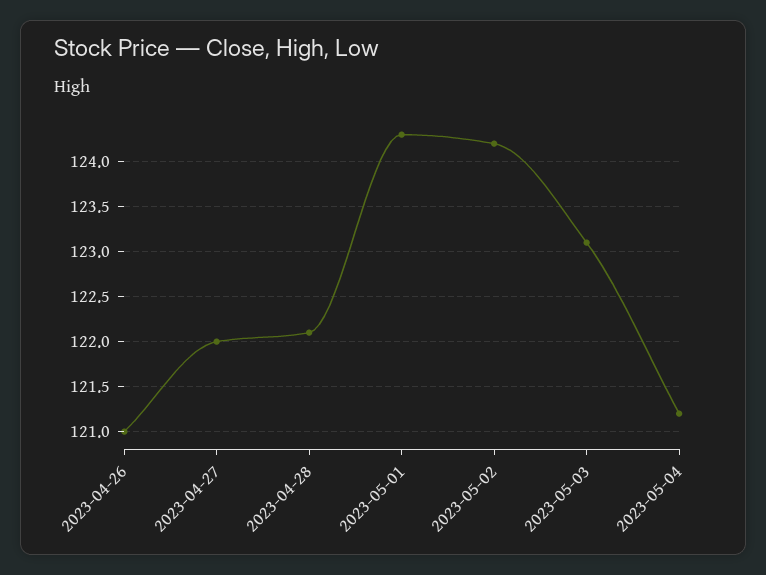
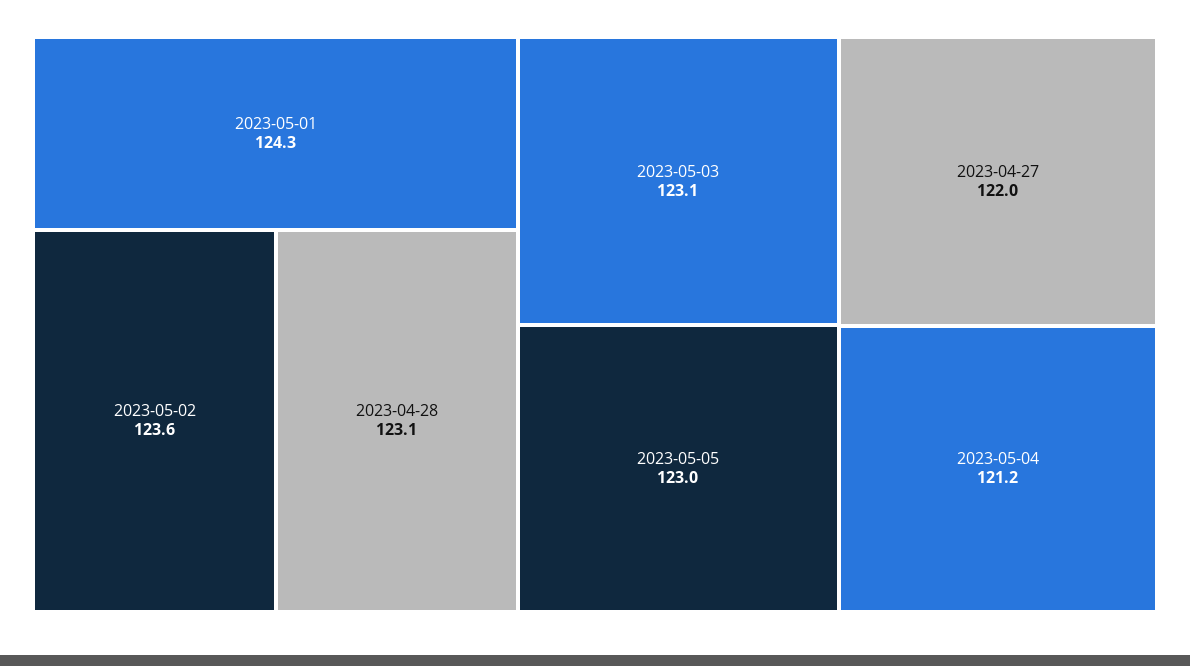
2023-04-26: 121 -> none
2023-04-28: 122.1 -> 123.1
2023-05-02: 124.2 -> 123.6
2023-05-05: none -> 123

